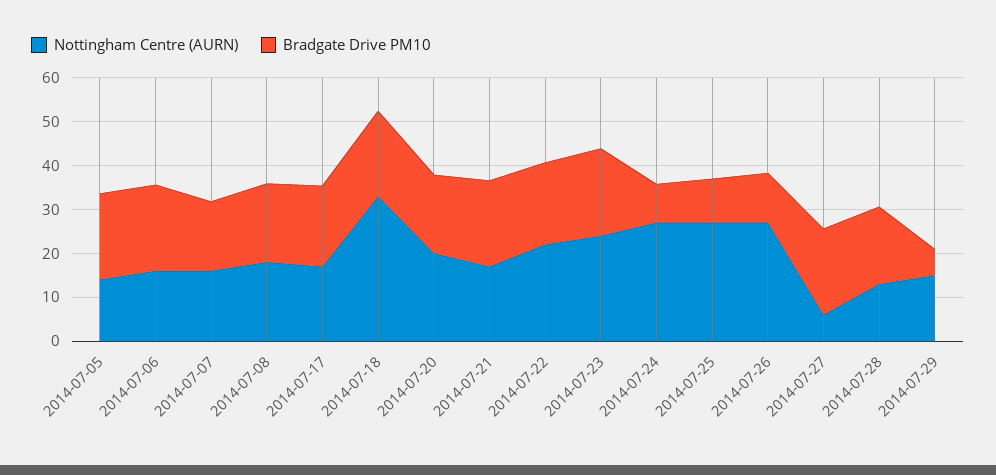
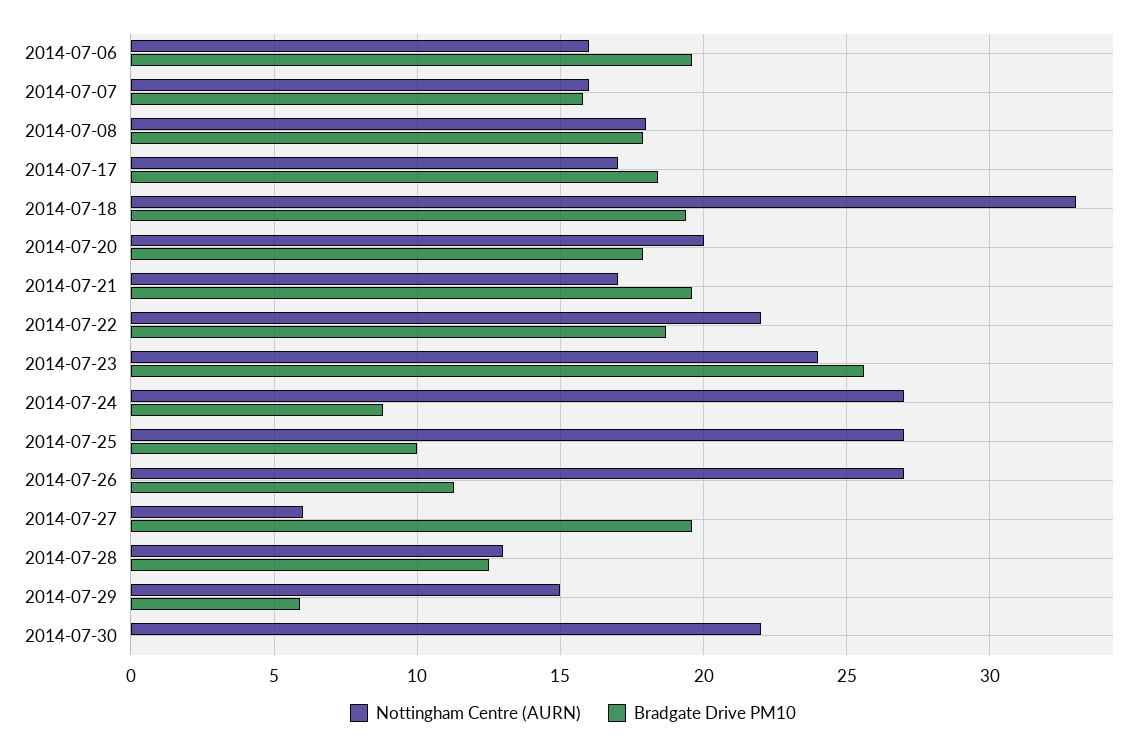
Nottingham Centre (AURN), 2014-07-05: 14 -> none
Bradgate Drive PM10, 2014-07-05: 20 -> none
Bradgate Drive PM10, 2014-07-23: 20 -> 25.5
Bradgate Drive PM10, 2014-07-28: 18 -> 12.5
Nottingham Centre (AURN), 2014-07-30: none -> 22
Bradgate Drive PM10, 2014-07-30: none -> 0

